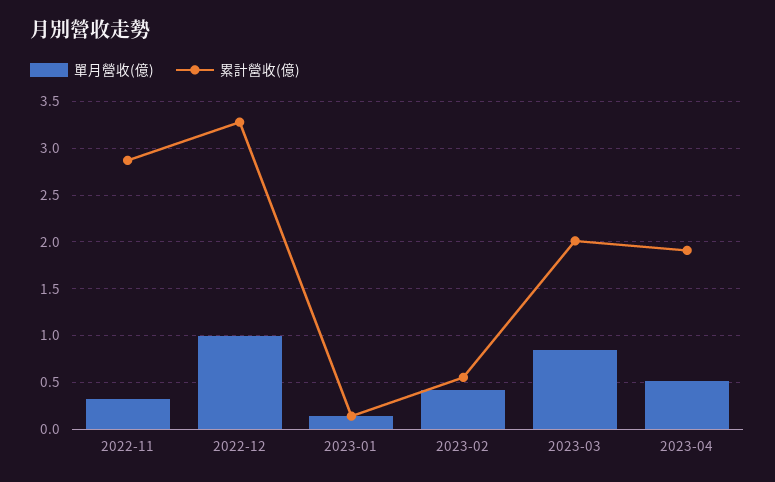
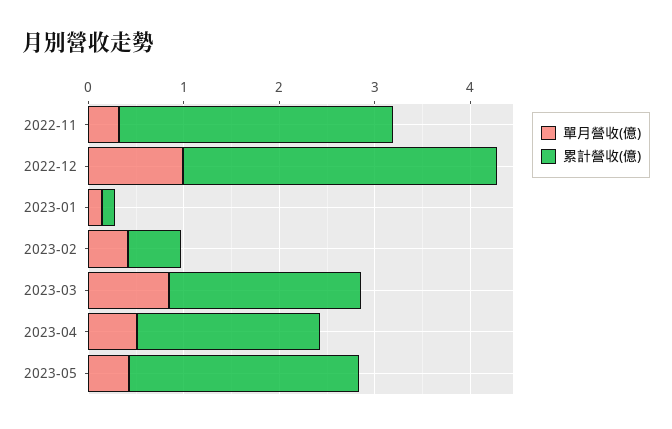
單月營收(億), 2023-05: none -> 0.4
累計營收(億), 2023-05: none -> 2.4

